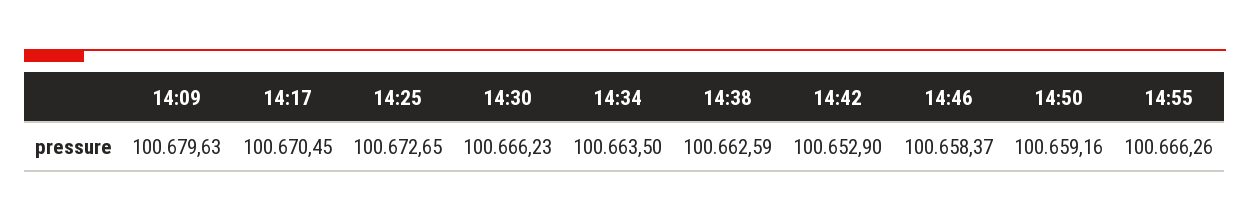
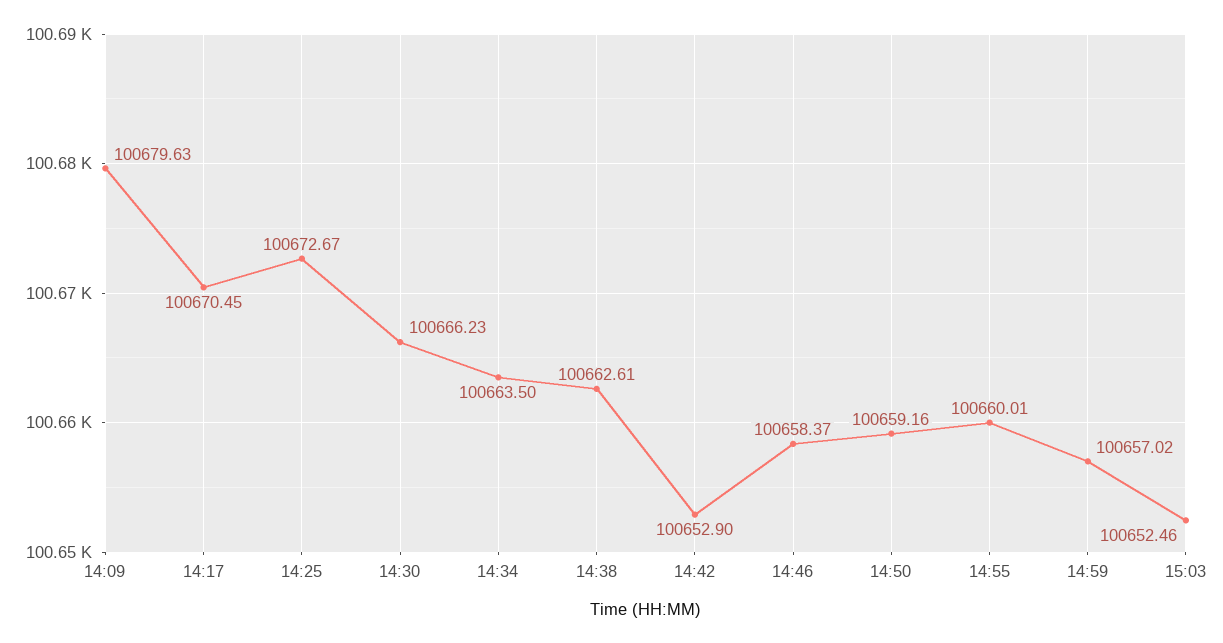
14:25: 100672.65 -> 100672.67
14:38: 100662.59 -> 100662.61
14:55: 100666.26 -> 100660.01
14:59: none -> 100657.02
15:03: none -> 100652.46

